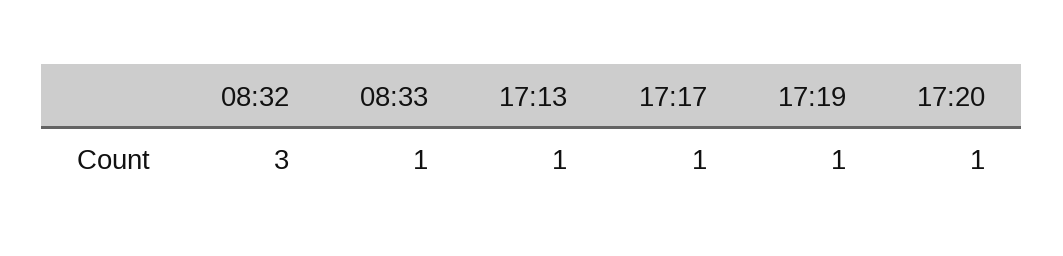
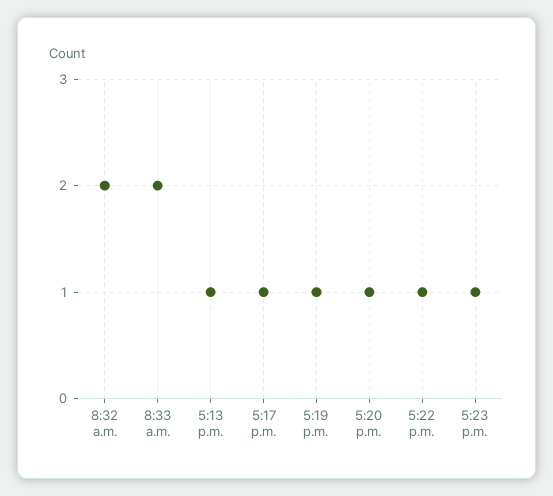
08:32: 3 -> 2
08:33: 1 -> 2
5:22 p.m.: none -> 1
5:23 p.m.: none -> 1

